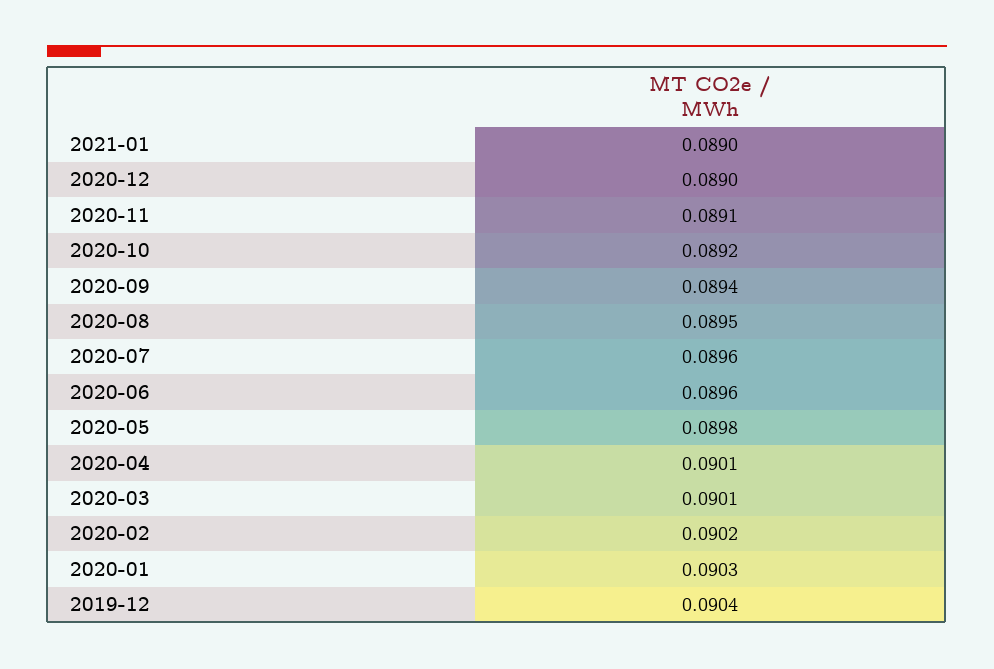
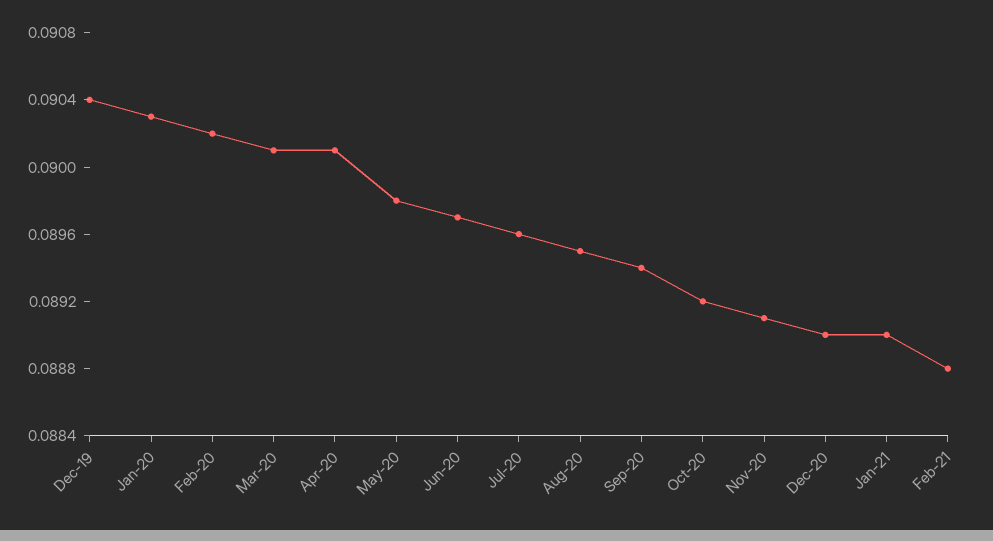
2020-06: 0.0896 -> 0.0897
Feb-21: none -> 0.0888

